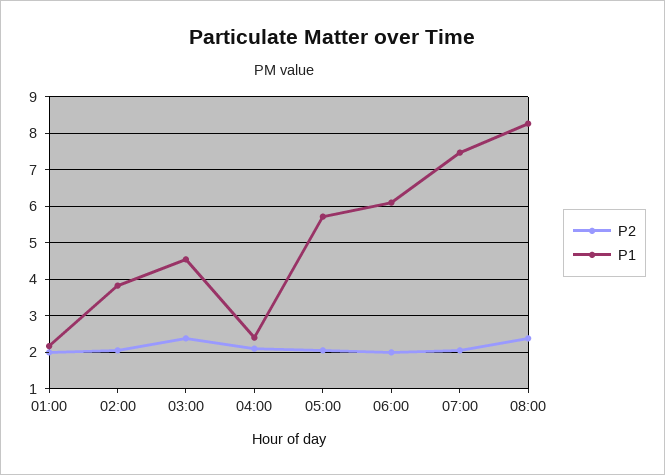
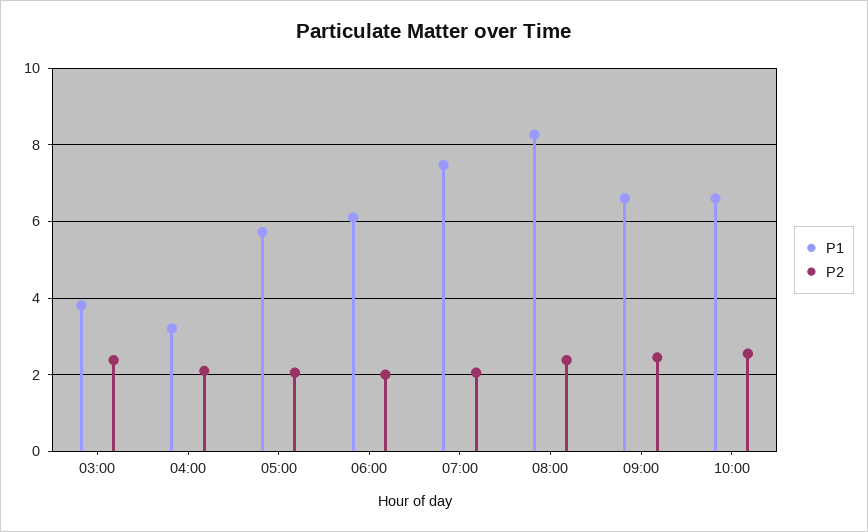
P2, 01:00: 2 -> none
P1, 01:00: 2.2 -> none
P2, 02:00: 2 -> none
P1, 02:00: 3.8 -> none
P1, 03:00: 4.6 -> 3.8
P1, 04:00: 2.4 -> 3.2
P1, 09:00: none -> 6.6
P2, 09:00: none -> 2.4
P1, 10:00: none -> 6.6
P2, 10:00: none -> 2.6

